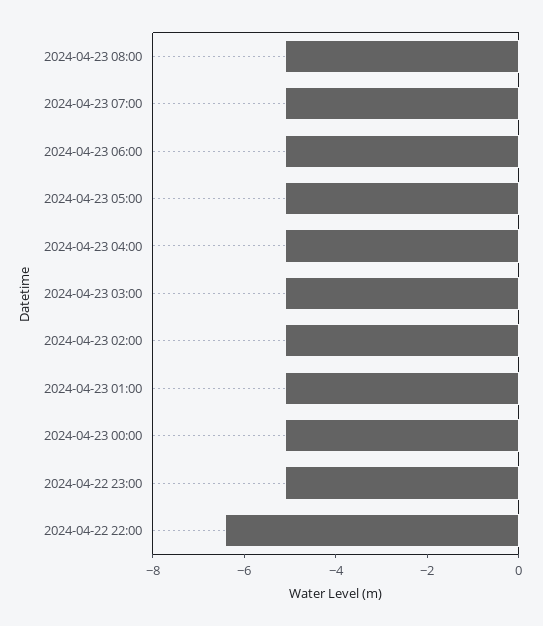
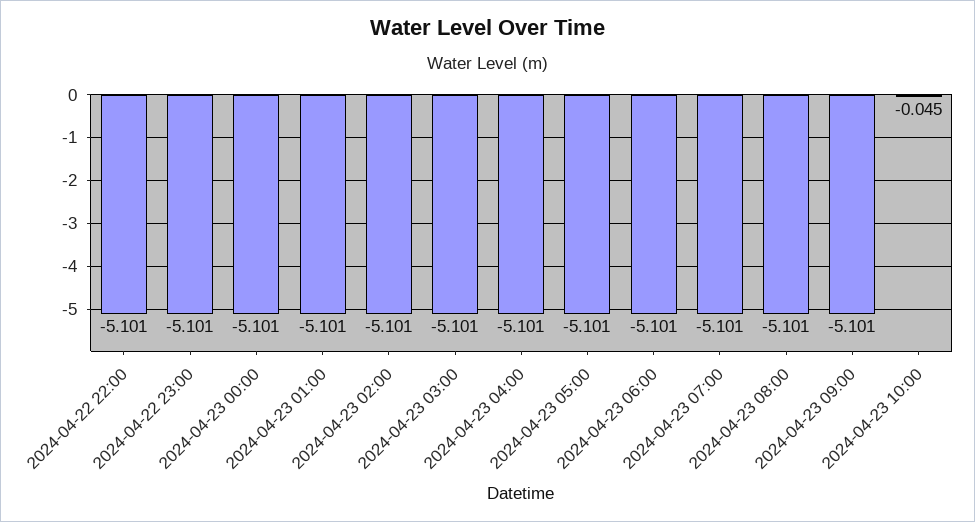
2024-04-22 22:00: -6.5 -> -5.101
2024-04-23 09:00: none -> -5.101
2024-04-23 10:00: none -> -0.045

